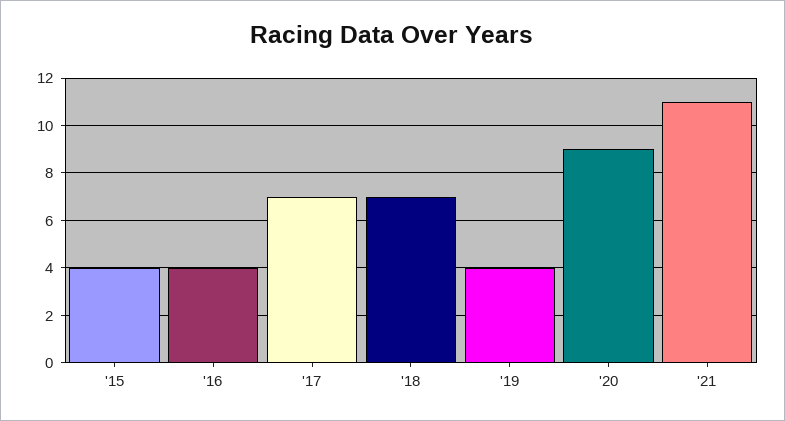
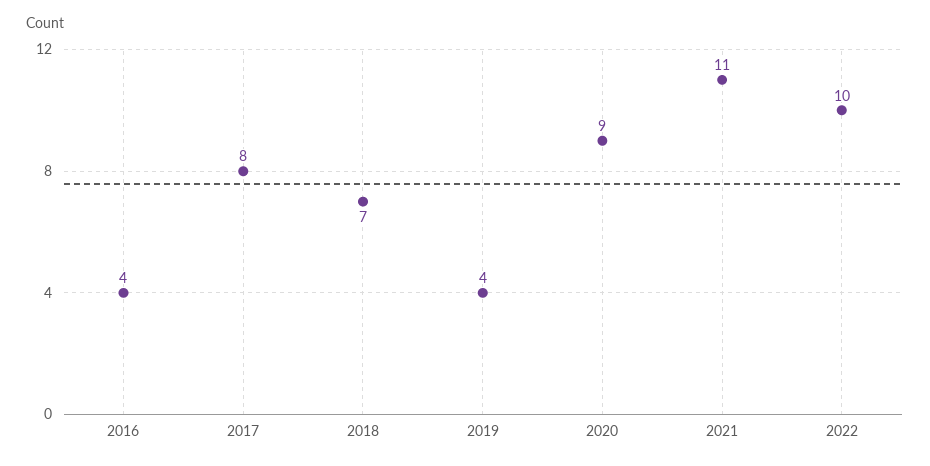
'15: 4 -> none
'17: 7 -> 8
2022: none -> 10

